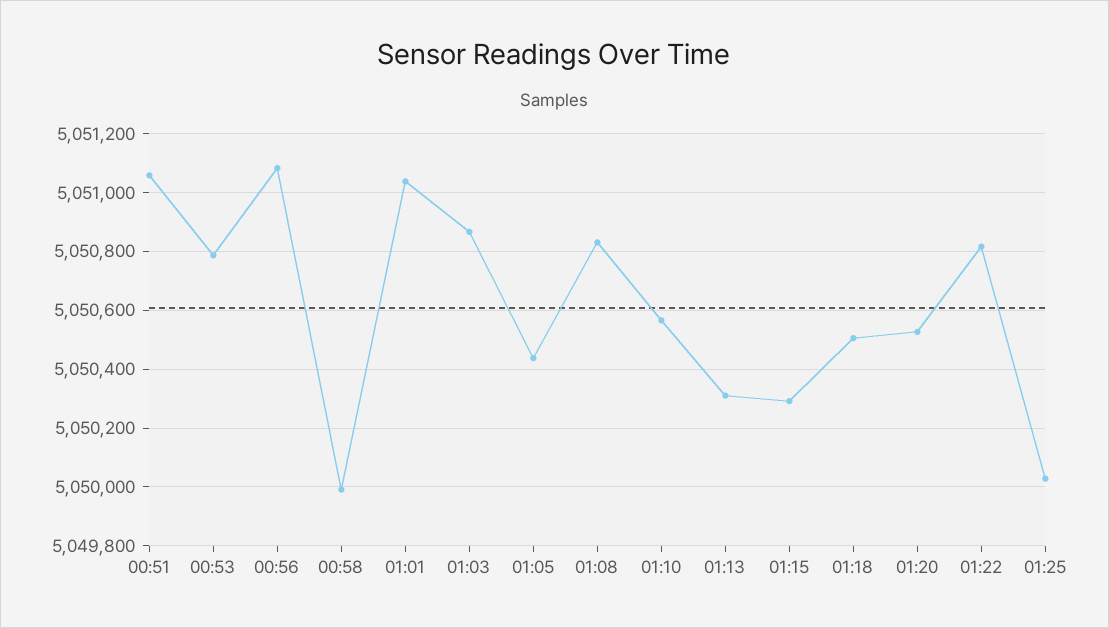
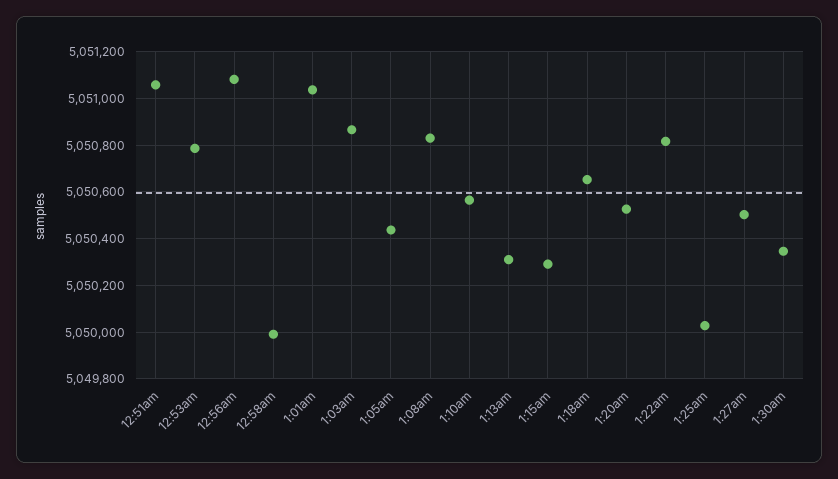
01:18: 5050500 -> 5050650
1:27am: none -> 5050500
1:30am: none -> 5050350

